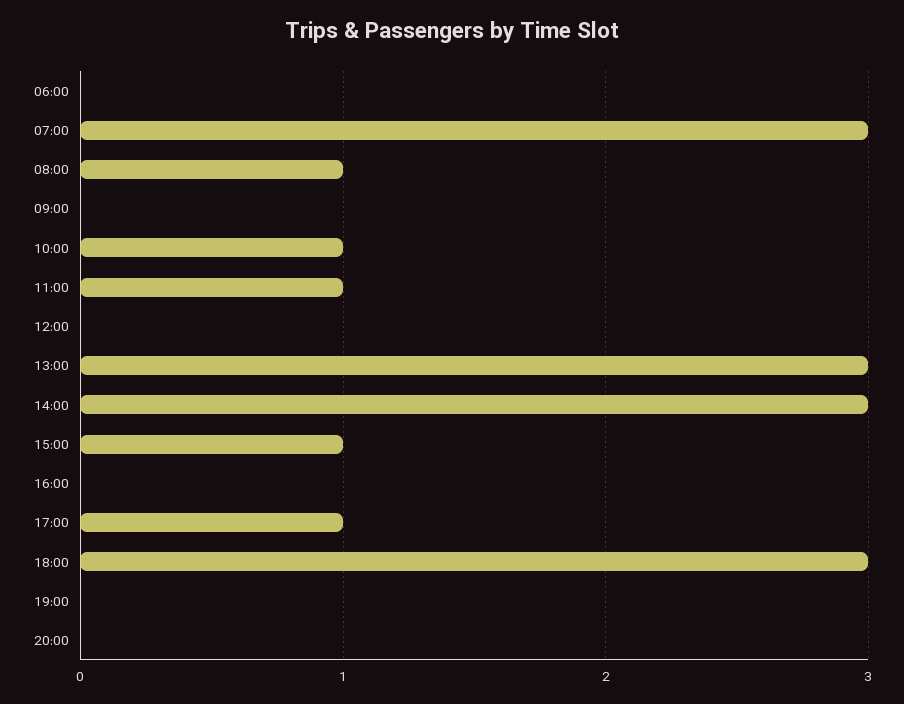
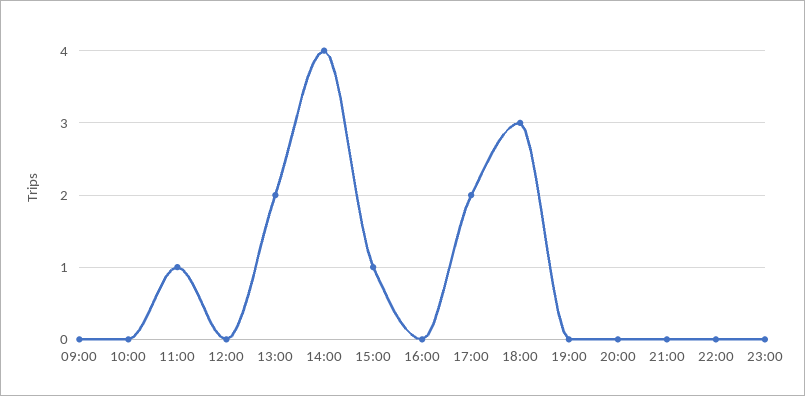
06:00: 0 -> none
07:00: 3 -> none
08:00: 1 -> none
10:00: 1 -> 0
13:00: 3 -> 2
14:00: 3 -> 4
17:00: 1 -> 2
21:00: none -> 0
22:00: none -> 0
23:00: none -> 0

